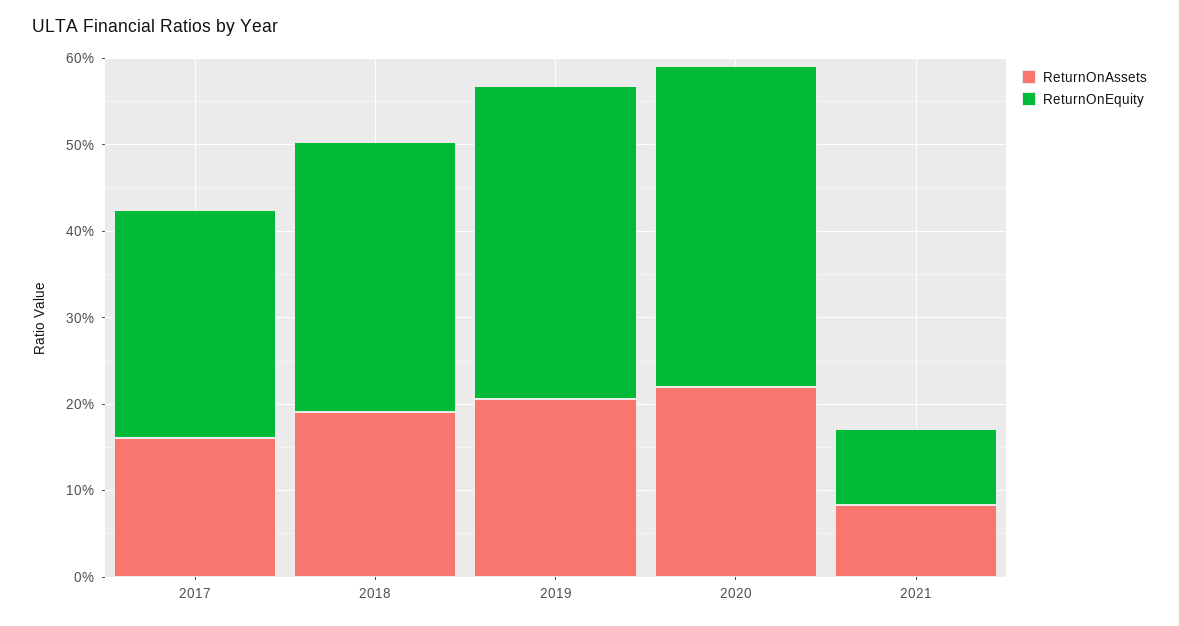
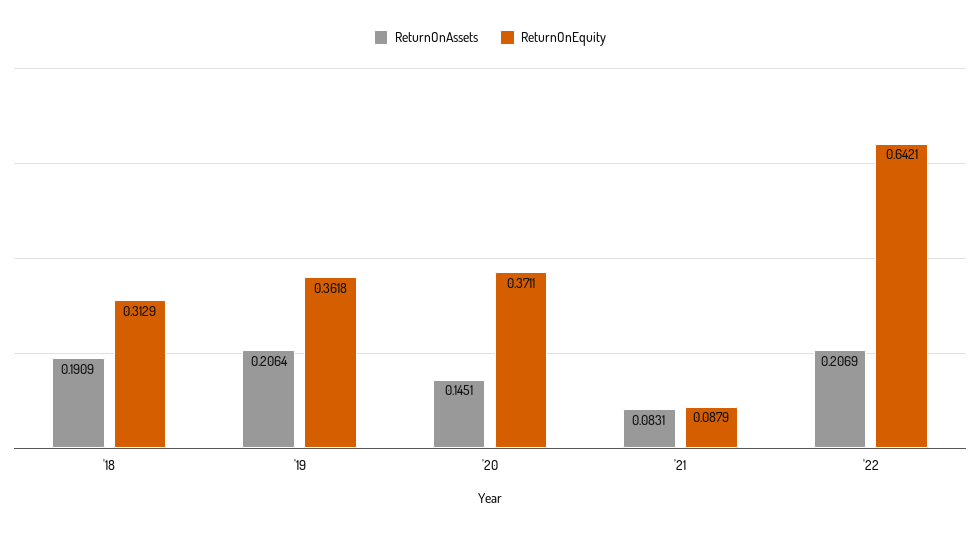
ReturnOnAssets, 2017: 0.16 -> none
ReturnOnEquity, 2017: 0.26 -> none
ReturnOnAssets, 2020: 0.22 -> 0.1451
ReturnOnAssets, '22: none -> 0.2069
ReturnOnEquity, '22: none -> 0.6421

